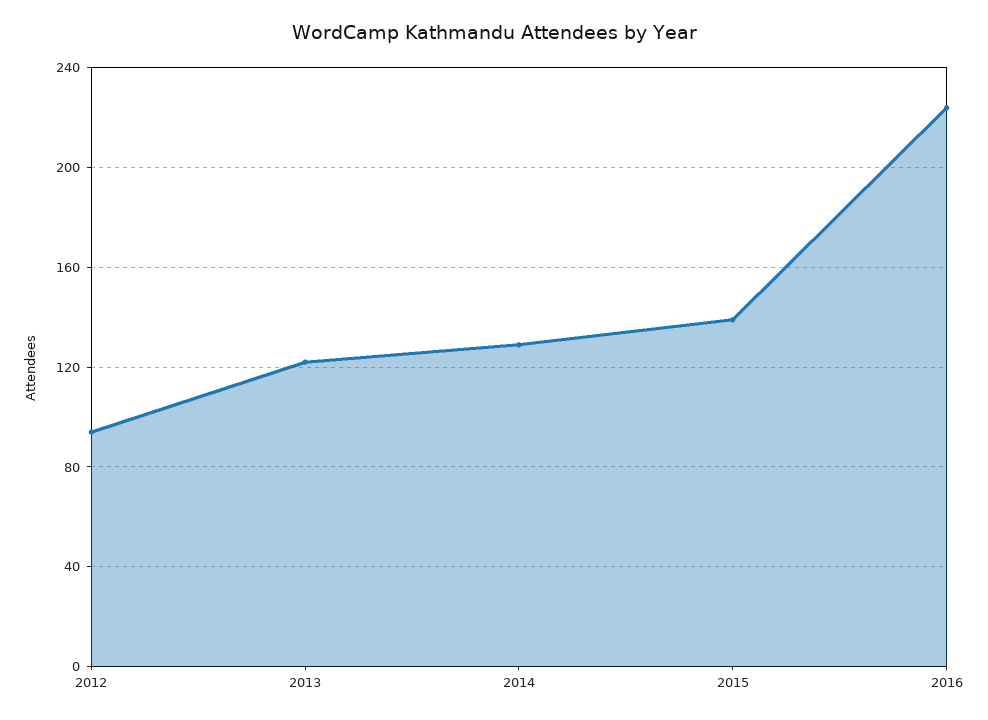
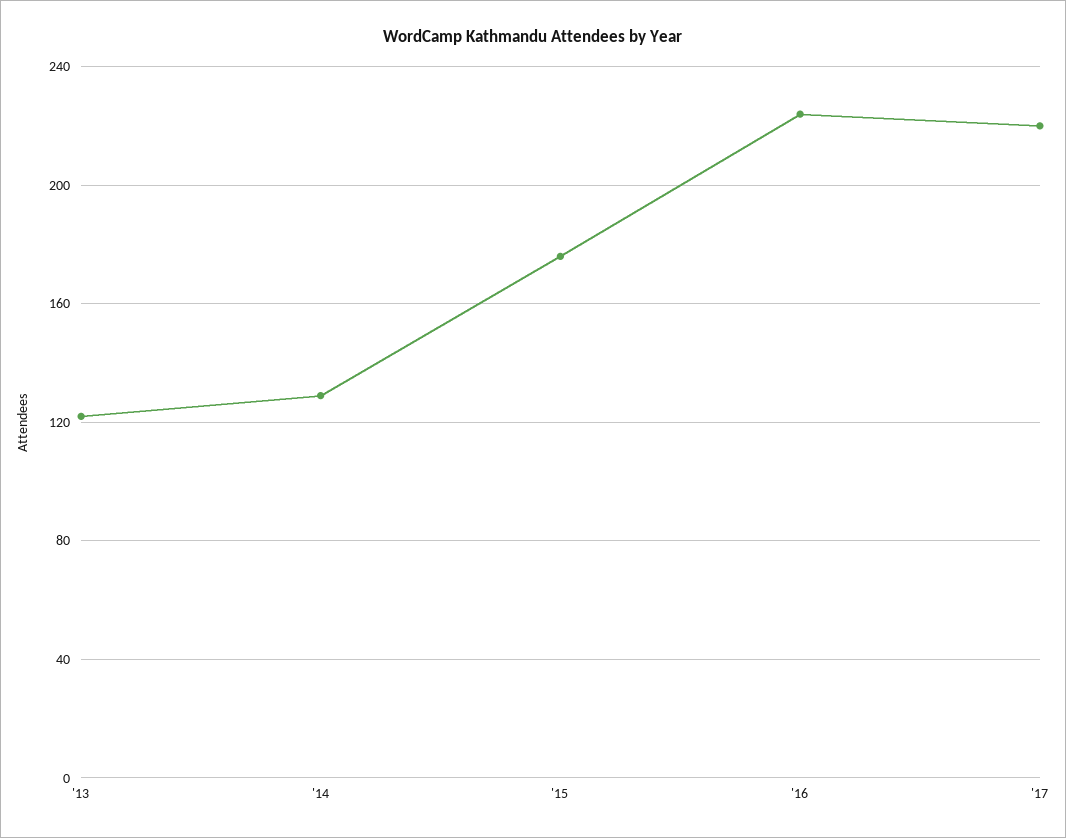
2012: 95 -> none
2015: 140 -> 175
'17: none -> 220

